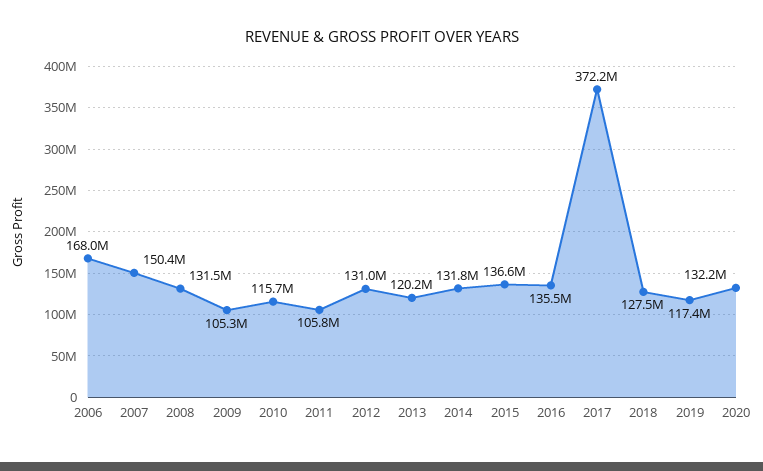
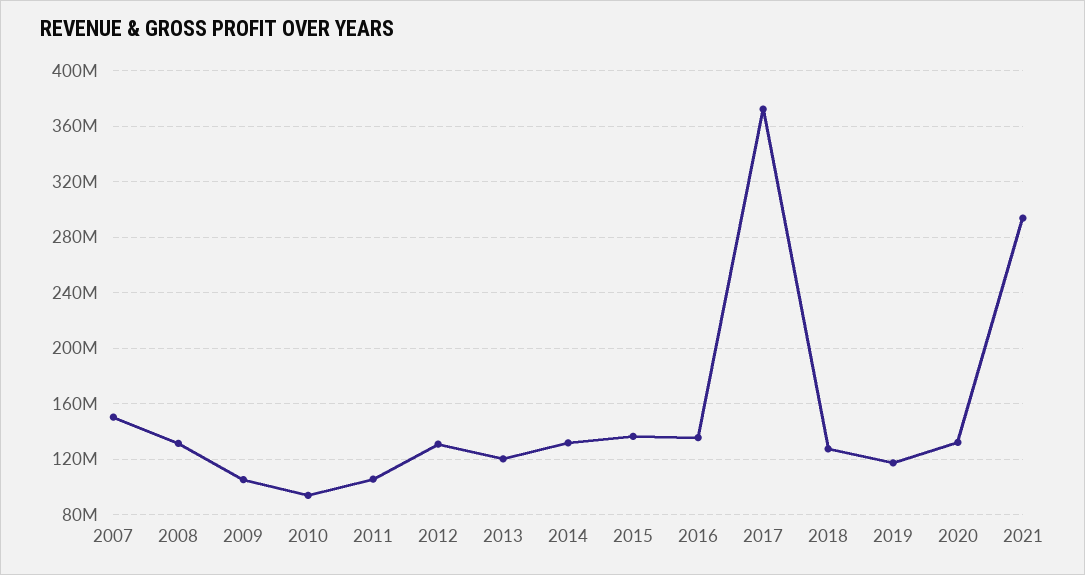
2006: 168000000 -> none
2010: 115700000 -> 95000000
2021: none -> 295000000

